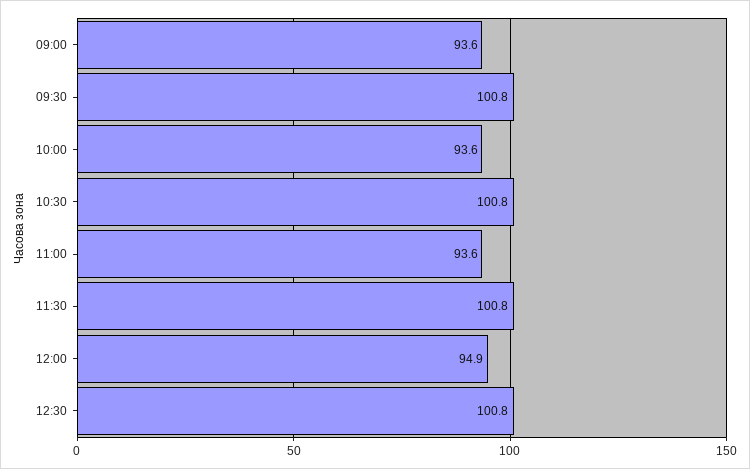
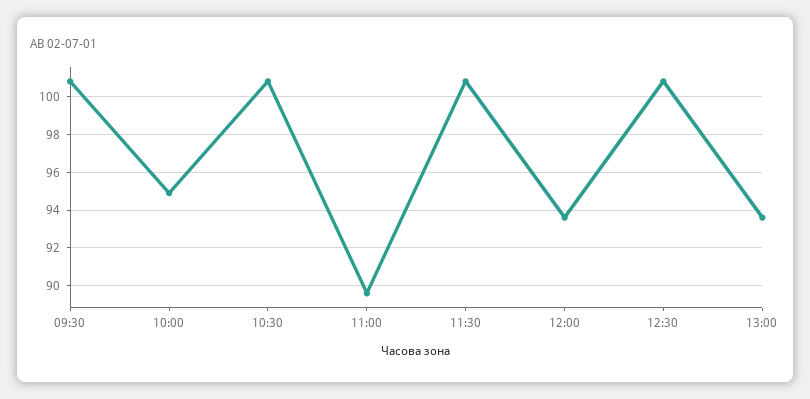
09:00: 93.6 -> none
10:00: 93.6 -> 95
11:00: 93.6 -> 89.5
12:00: 94.9 -> 93.5
13:00: none -> 93.5

